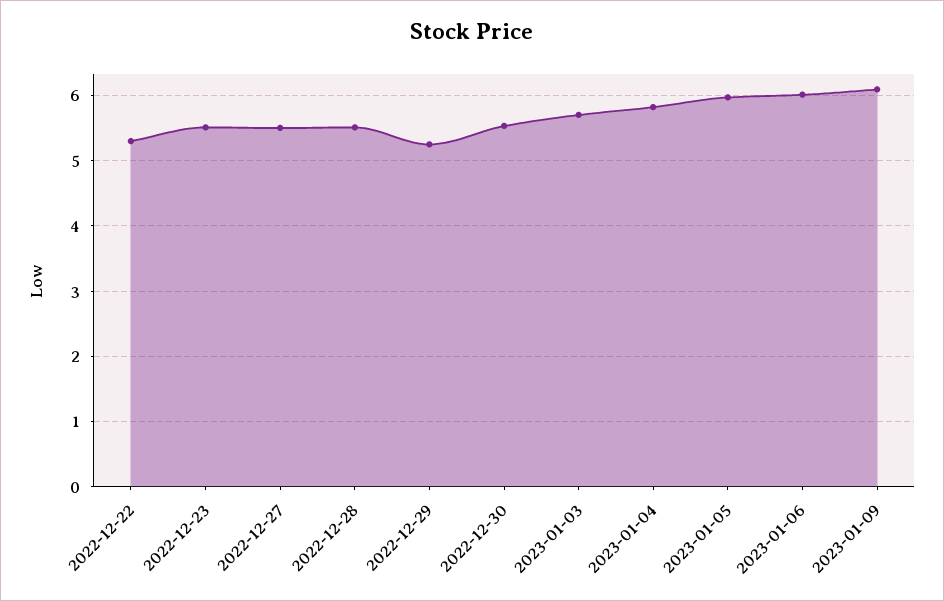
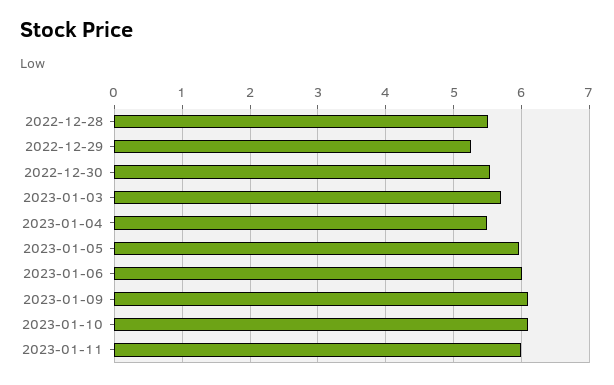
2022-12-22: 5.3 -> none
2022-12-23: 5.5 -> none
2022-12-27: 5.5 -> none
2023-01-04: 5.8 -> 5.5
2023-01-10: none -> 6.1
2023-01-11: none -> 6

